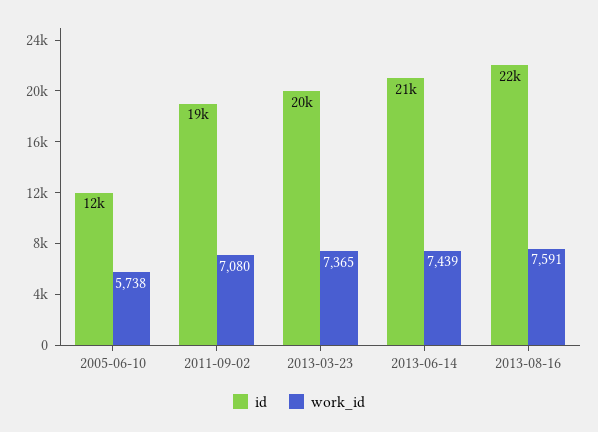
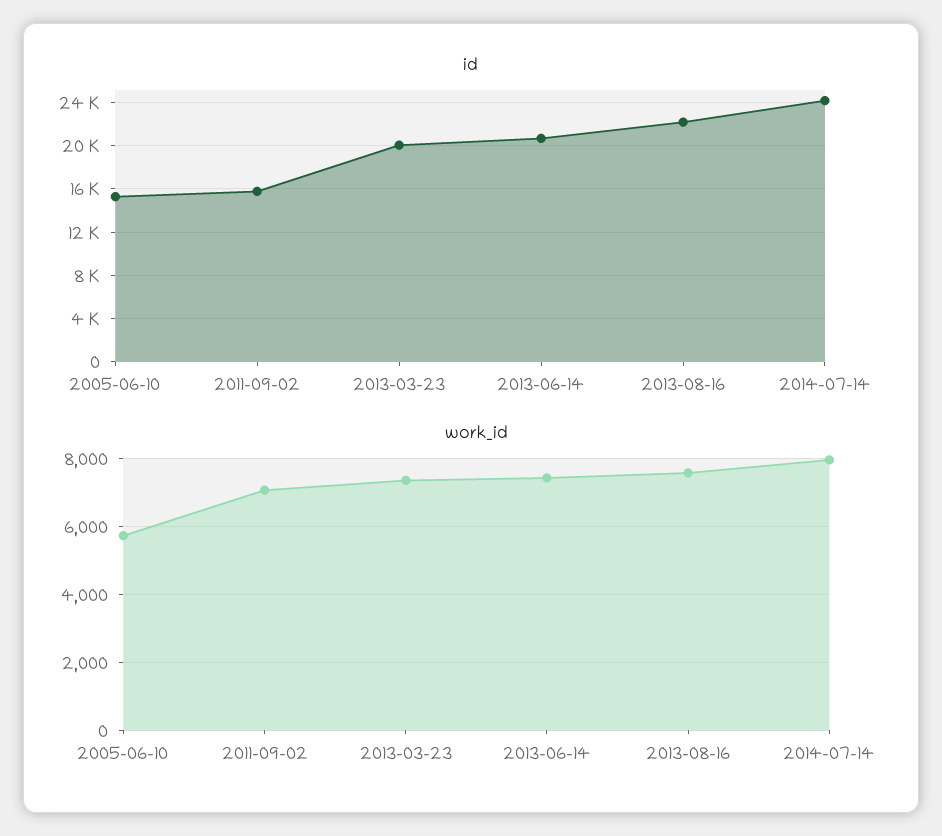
id, 2005-06-10: 12000 -> 15000
id, 2011-09-02: 19000 -> 16000
id, 2014-07-14: none -> 24000
work_id, 2014-07-14: none -> 8000

